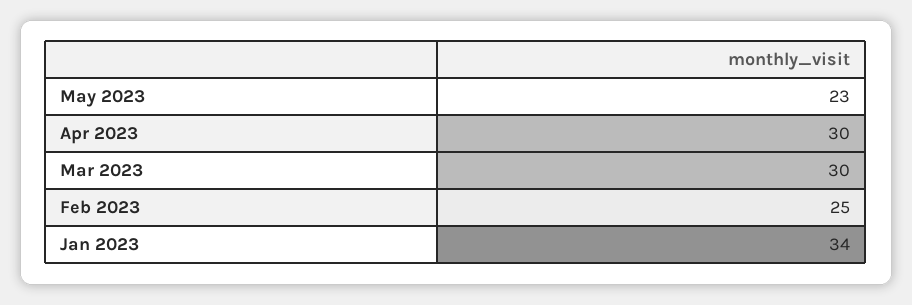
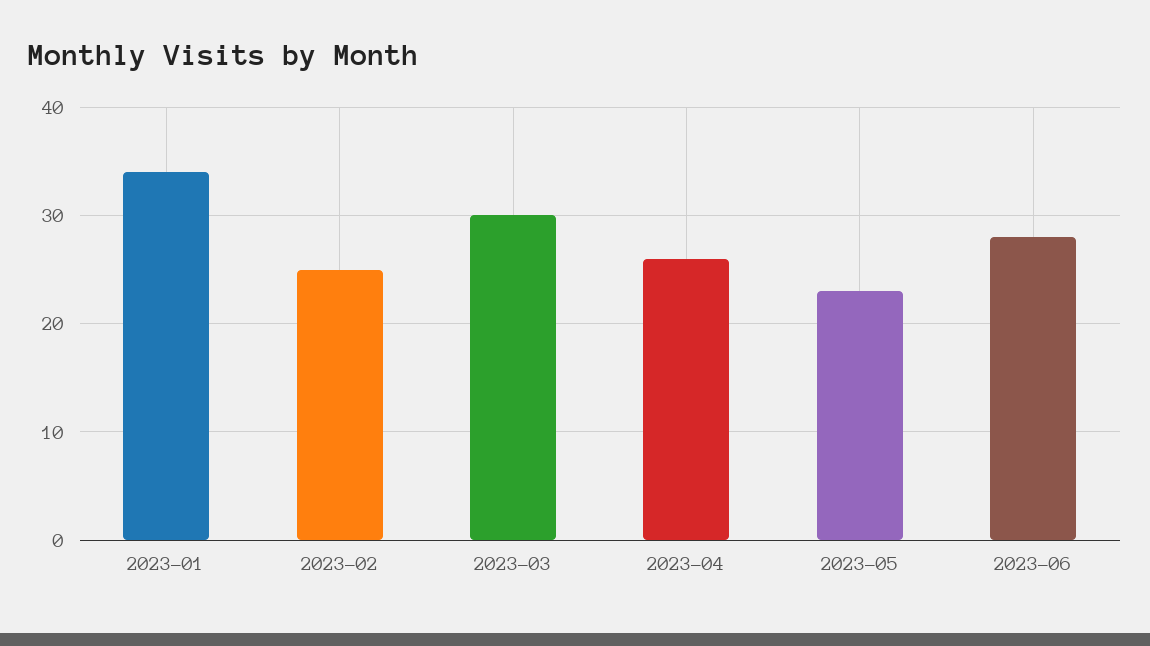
Apr 2023: 30 -> 26
2023-06: none -> 28

